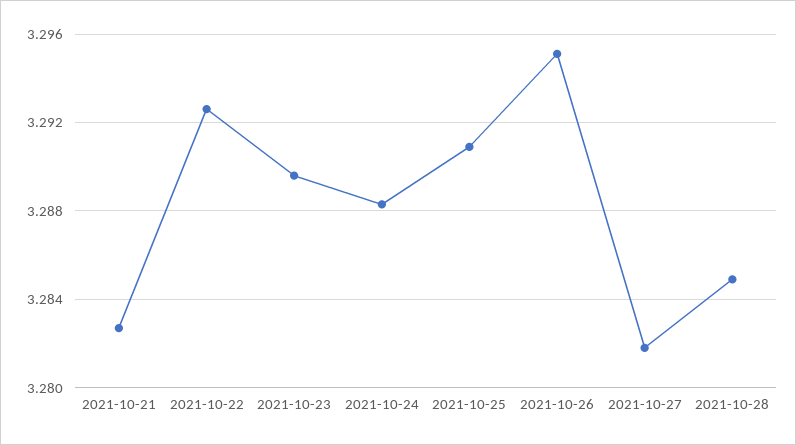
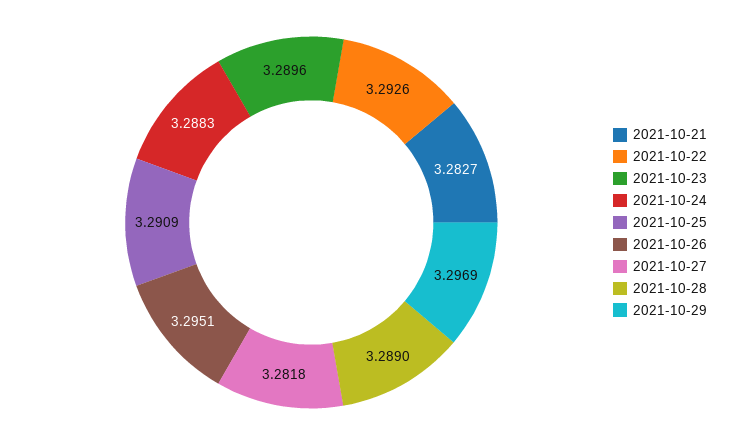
2021-10-28: 3.285 -> 3.289
2021-10-29: none -> 3.2969

